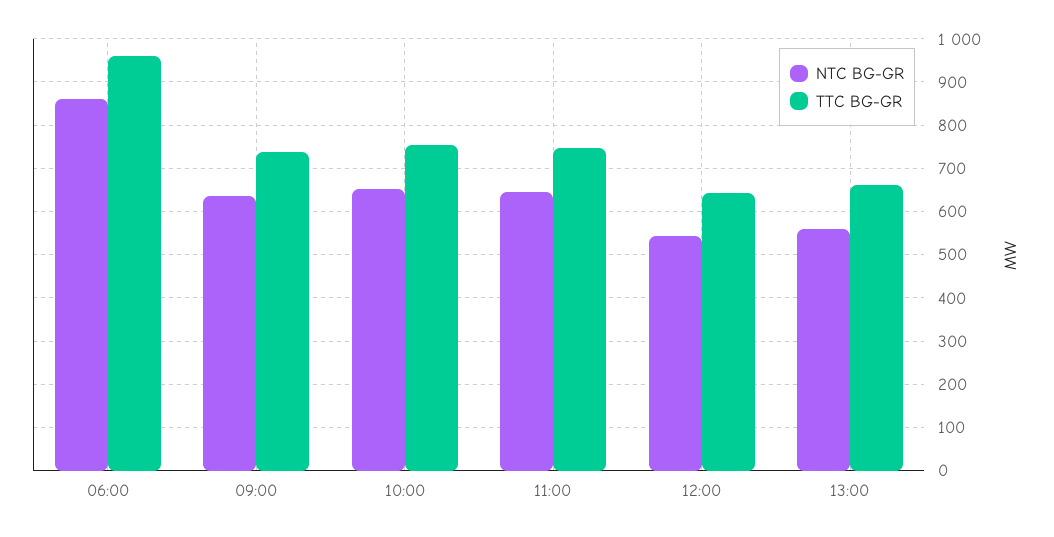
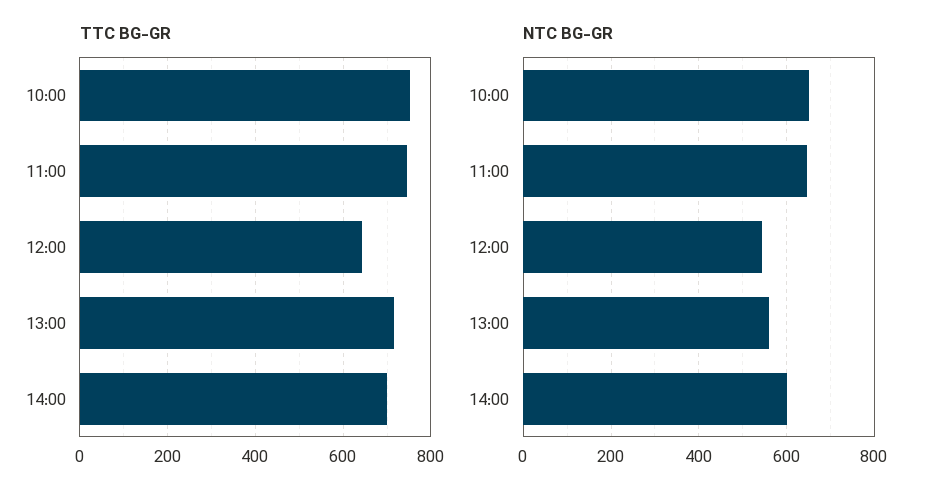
NTC BG-GR, 06:00: 860 -> none
TTC BG-GR, 06:00: 960 -> none
NTC BG-GR, 09:00: 640 -> none
TTC BG-GR, 09:00: 740 -> none
TTC BG-GR, 13:00: 660 -> 720
TTC BG-GR, 14:00: none -> 700
NTC BG-GR, 14:00: none -> 600

